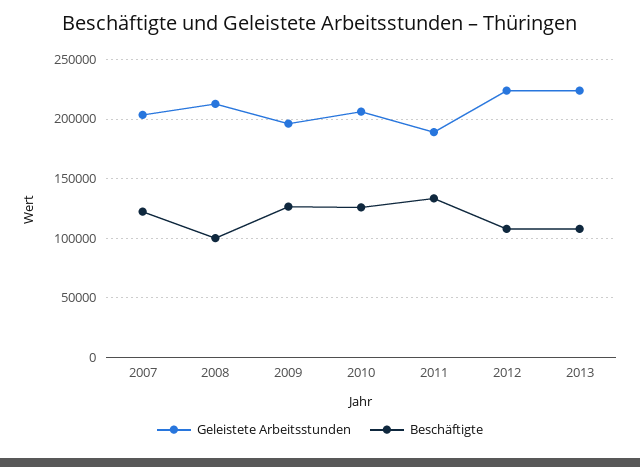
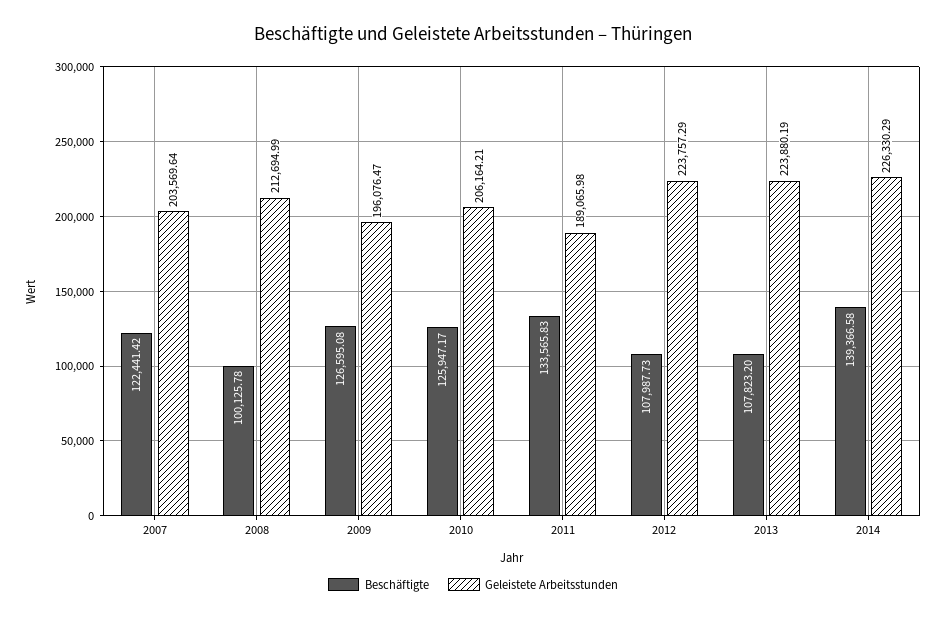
Beschäftigte, 2014: none -> 139366.58
Geleistete Arbeitsstunden, 2014: none -> 226330.29

